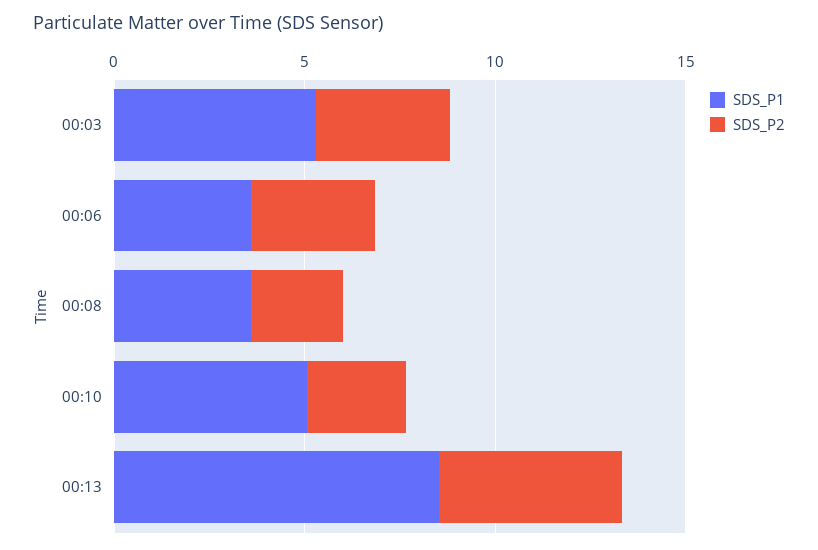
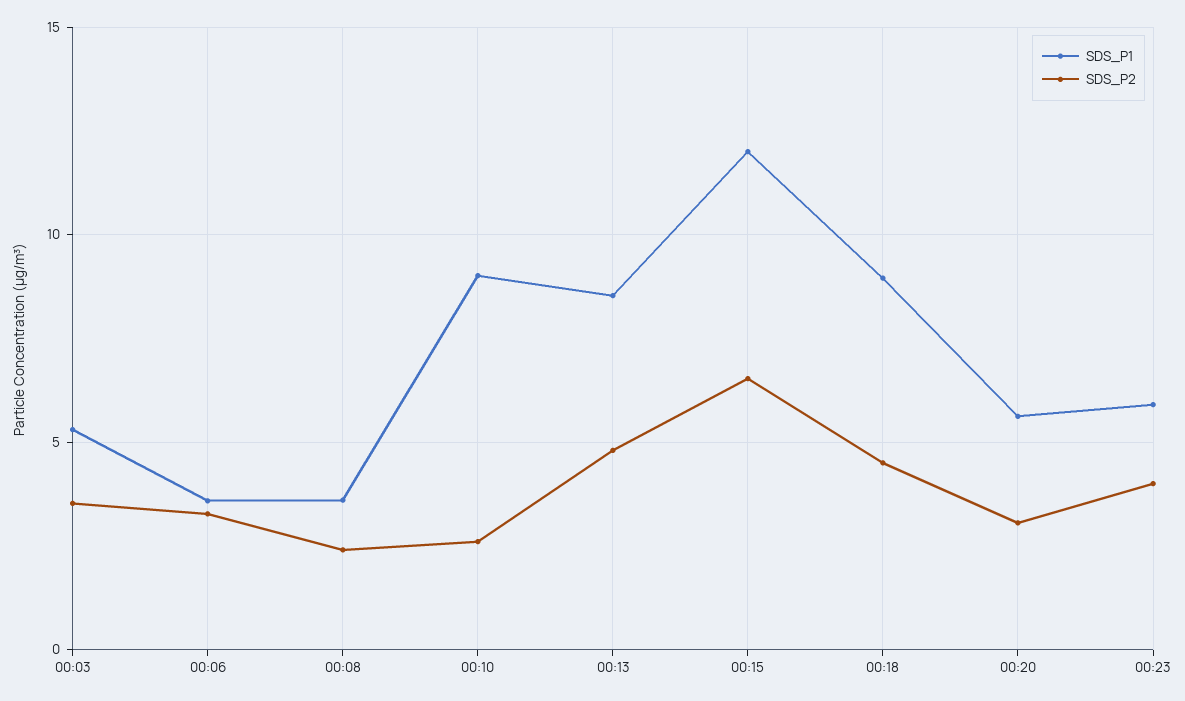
SDS_P1, 00:10: 5 -> 9
SDS_P1, 00:15: none -> 12
SDS_P2, 00:15: none -> 6.5
SDS_P1, 00:18: none -> 9
SDS_P2, 00:18: none -> 4.5
SDS_P1, 00:20: none -> 5.5
SDS_P2, 00:20: none -> 3
SDS_P1, 00:23: none -> 6
SDS_P2, 00:23: none -> 4

